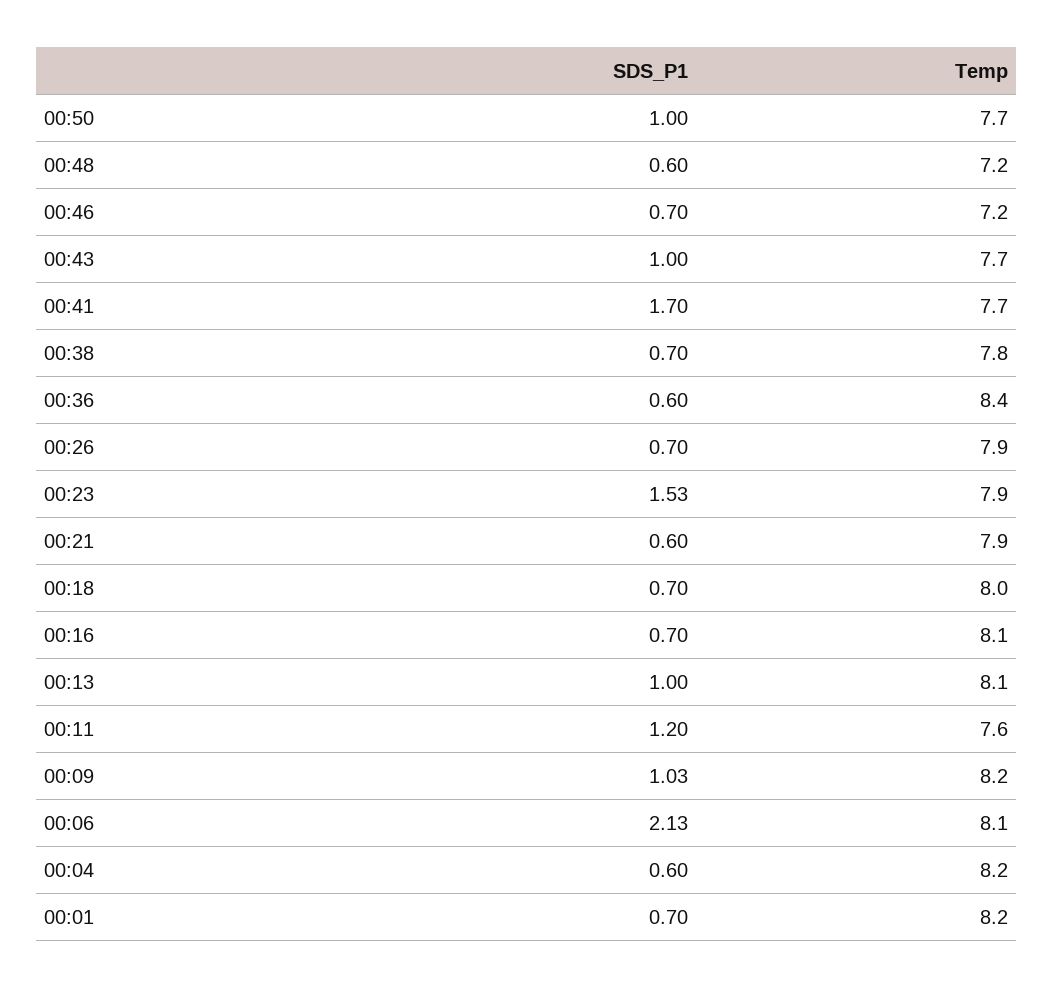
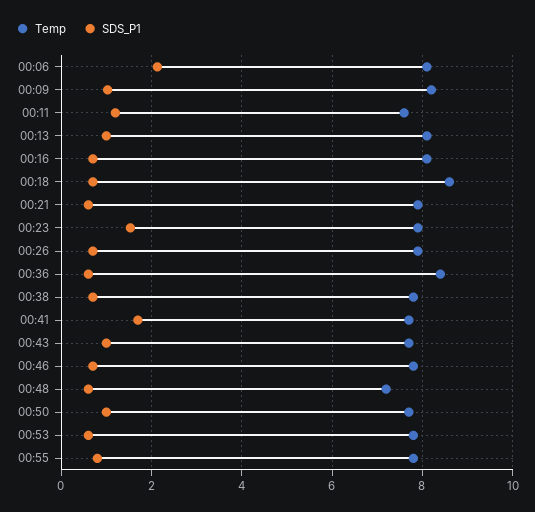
Temp, 00:46: 7.2 -> 7.8
Temp, 00:18: 8 -> 8.6
SDS_P1, 00:04: 0.6 -> none
Temp, 00:04: 8.2 -> none
SDS_P1, 00:01: 0.7 -> none
Temp, 00:01: 8.2 -> none
Temp, 00:53: none -> 7.8
SDS_P1, 00:53: none -> 0.6
Temp, 00:55: none -> 7.8
SDS_P1, 00:55: none -> 0.8

